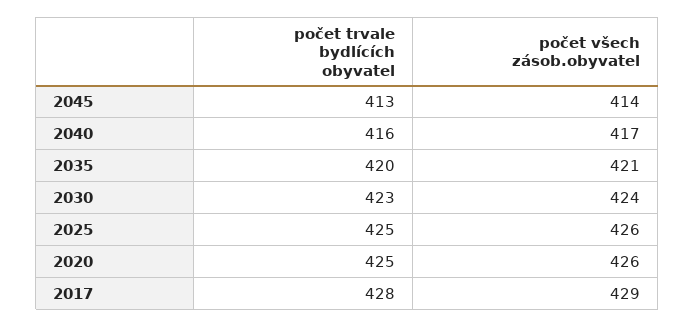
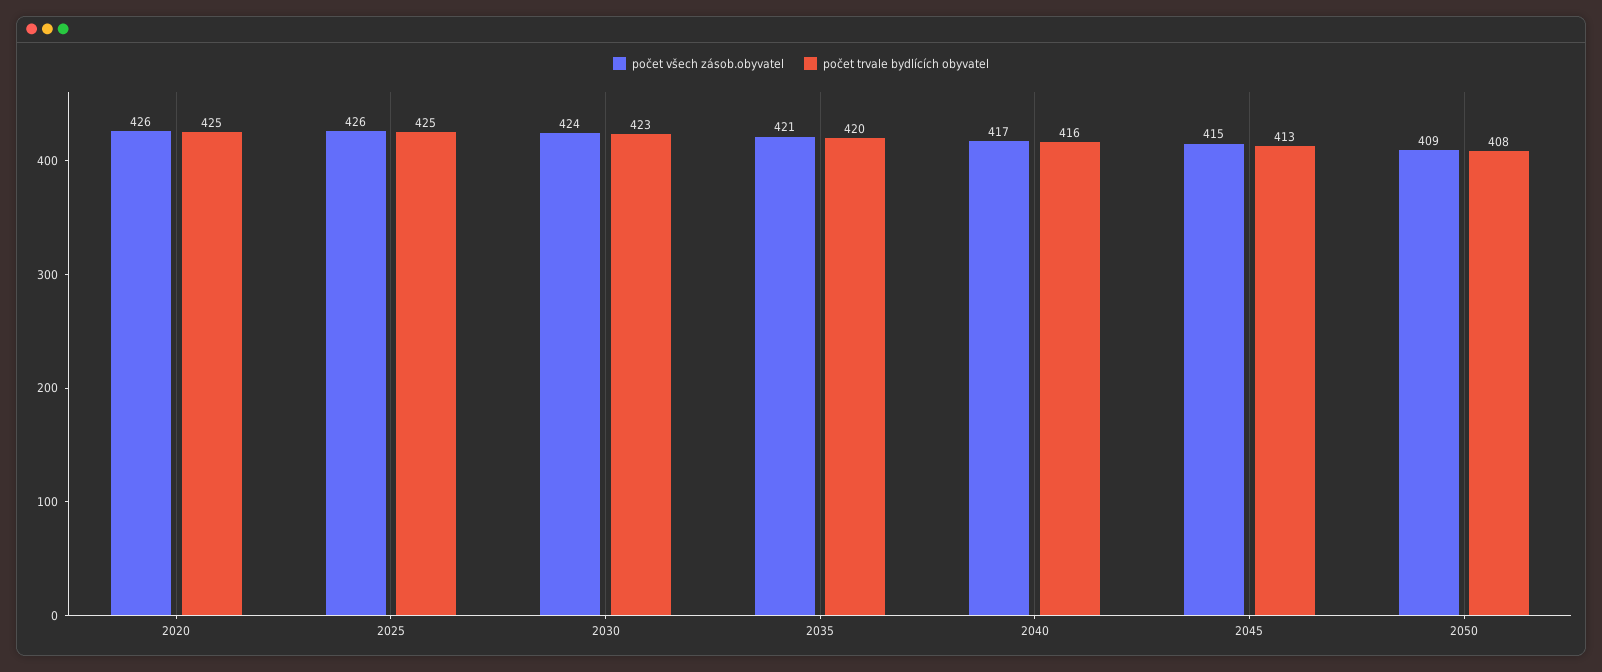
počet všech zásob.obyvatel, 2045: 414 -> 415
počet trvale bydlících obyvatel, 2017: 428 -> none
počet všech zásob.obyvatel, 2017: 429 -> none
počet všech zásob.obyvatel, 2050: none -> 409
počet trvale bydlících obyvatel, 2050: none -> 408

